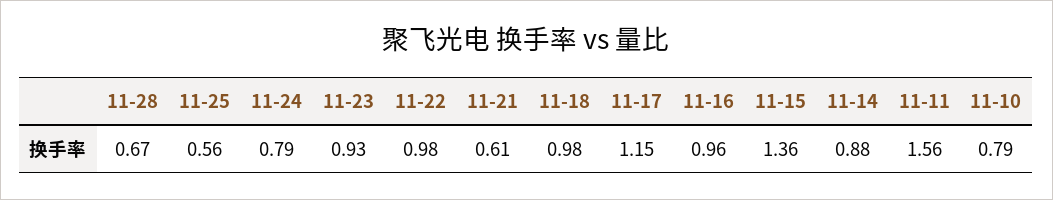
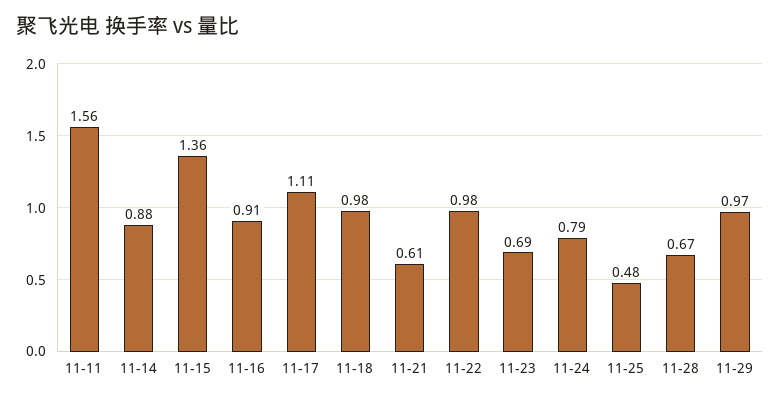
11-25: 0.56 -> 0.48
11-23: 0.93 -> 0.69
11-17: 1.15 -> 1.11
11-16: 0.96 -> 0.91
11-10: 0.79 -> none
11-29: none -> 0.97

